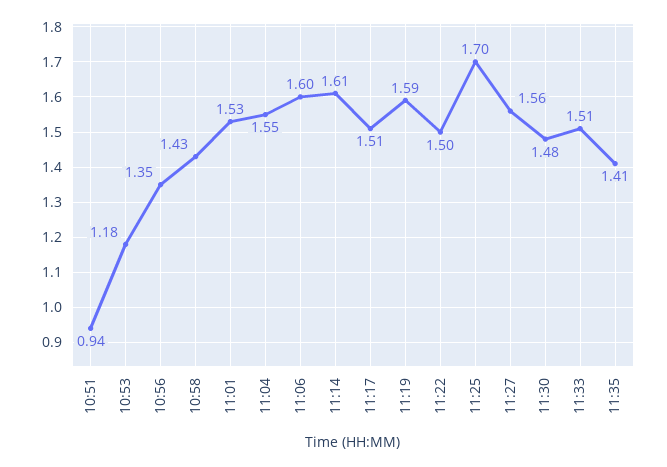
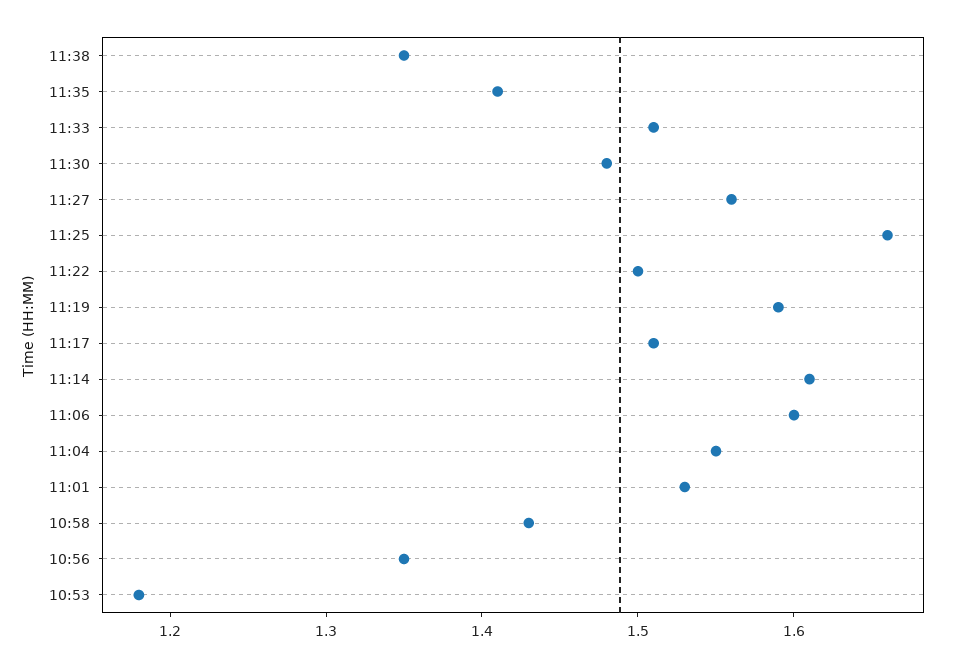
10:51: 0.94 -> none
11:25: 1.7 -> 1.66
11:38: none -> 1.35

